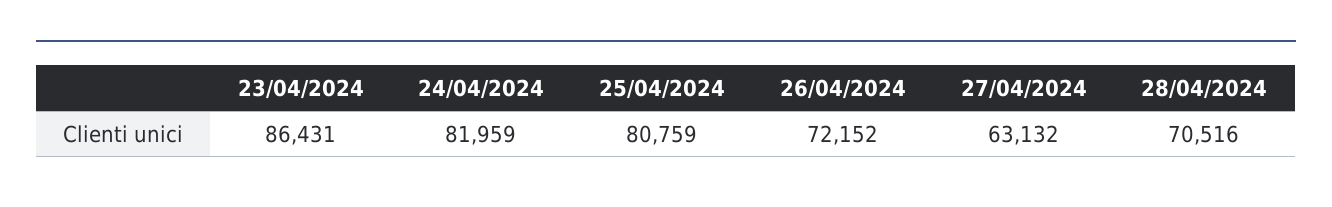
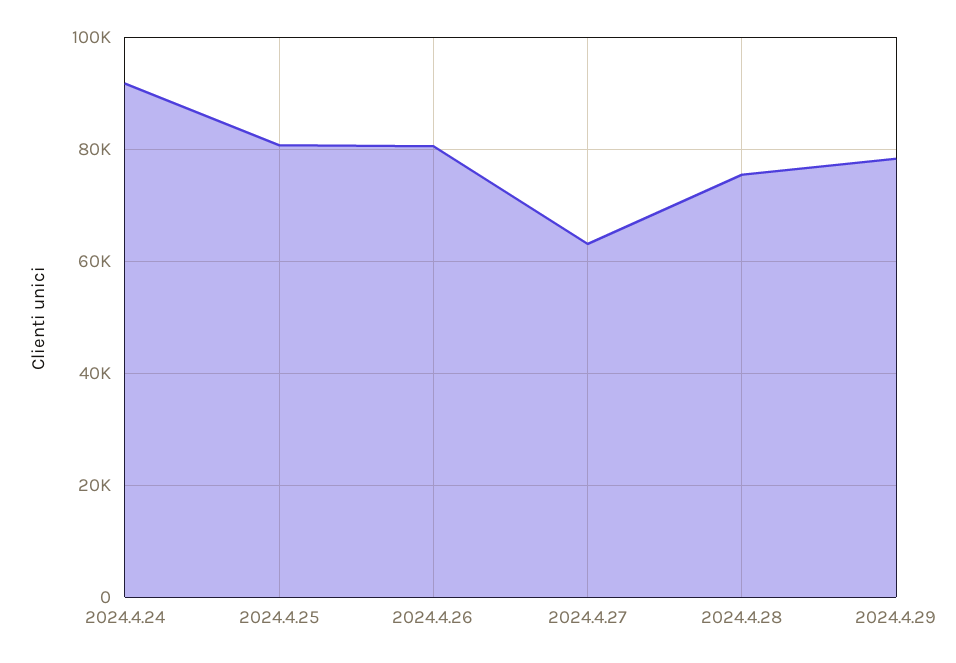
23/04/2024: 86431 -> none
24/04/2024: 81959 -> 92000
26/04/2024: 72152 -> 80000
28/04/2024: 70516 -> 76000
2024.4.29: none -> 78000

